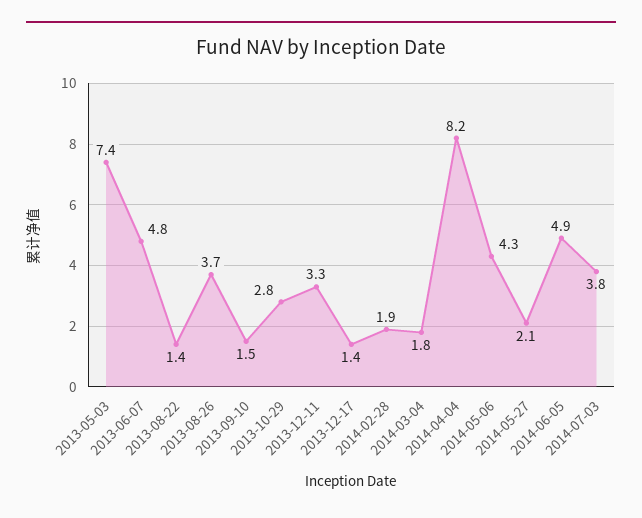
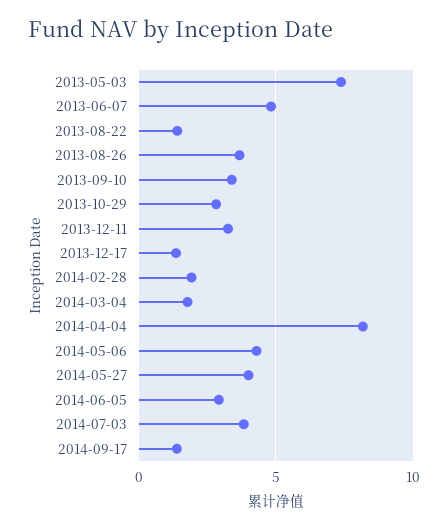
2013-09-10: 1.5 -> 3.5
2014-05-27: 2.1 -> 4
2014-06-05: 4.9 -> 3
2014-09-17: none -> 1.5

